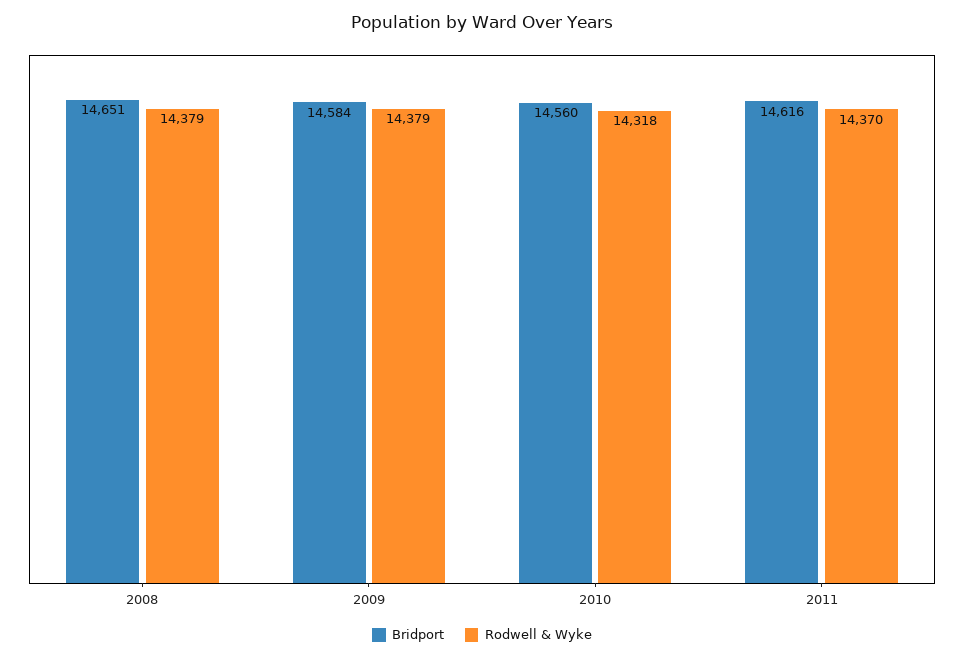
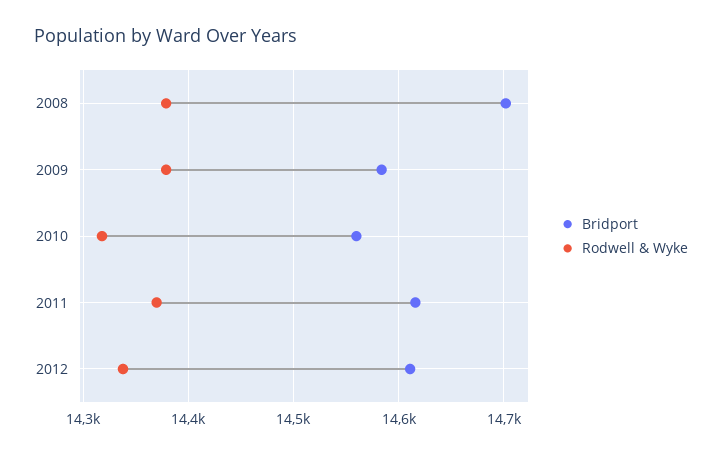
Bridport, 2008: 14651 -> 14700
Bridport, 2012: none -> 14610
Rodwell & Wyke, 2012: none -> 14340

